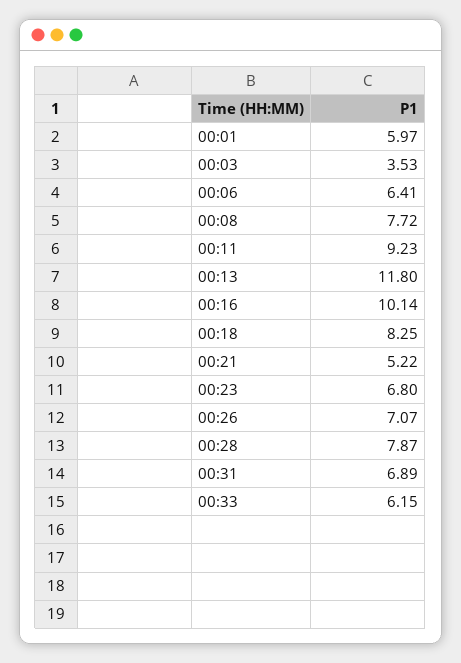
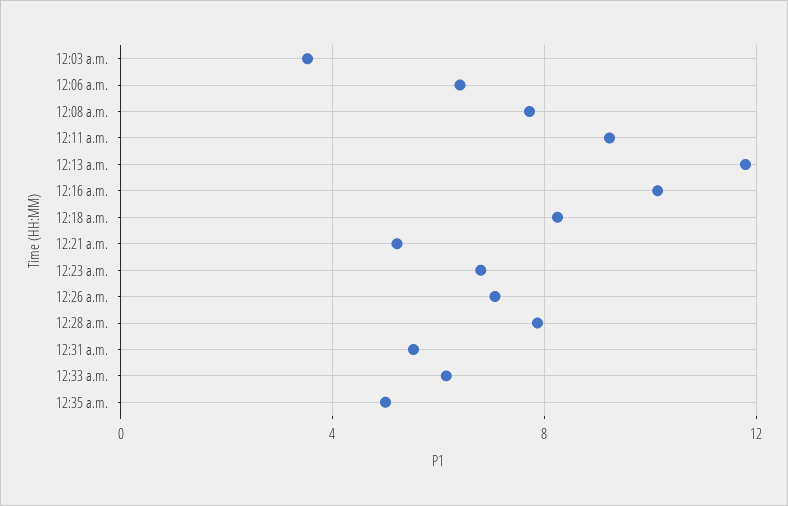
00:01: 5.97 -> none
00:31: 6.89 -> 5.5
12:35 a.m.: none -> 5

